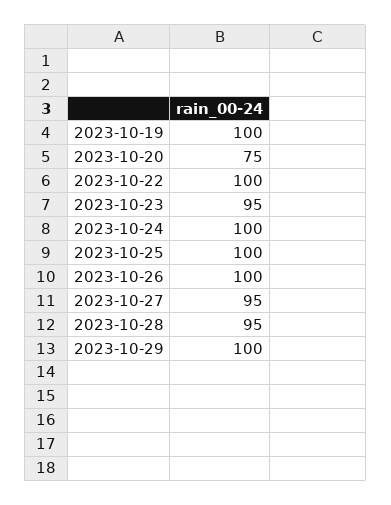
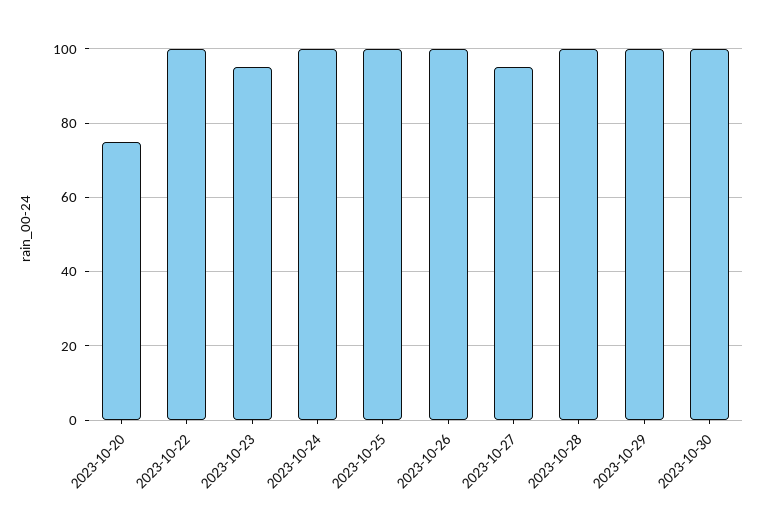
2023-10-19: 100 -> none
2023-10-28: 95 -> 100
2023-10-30: none -> 100

